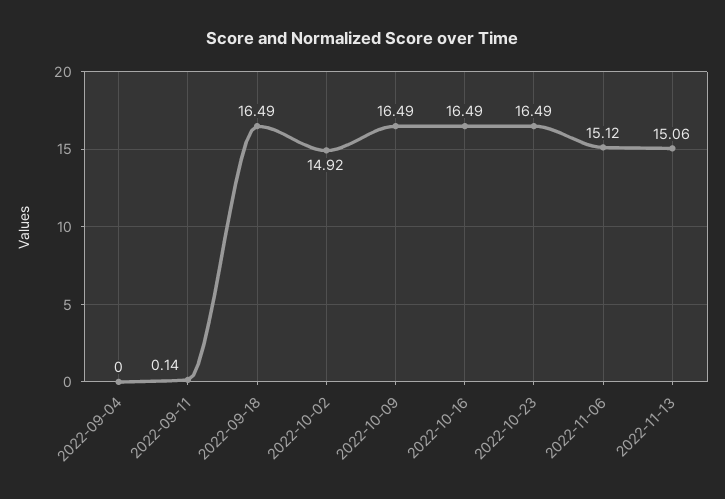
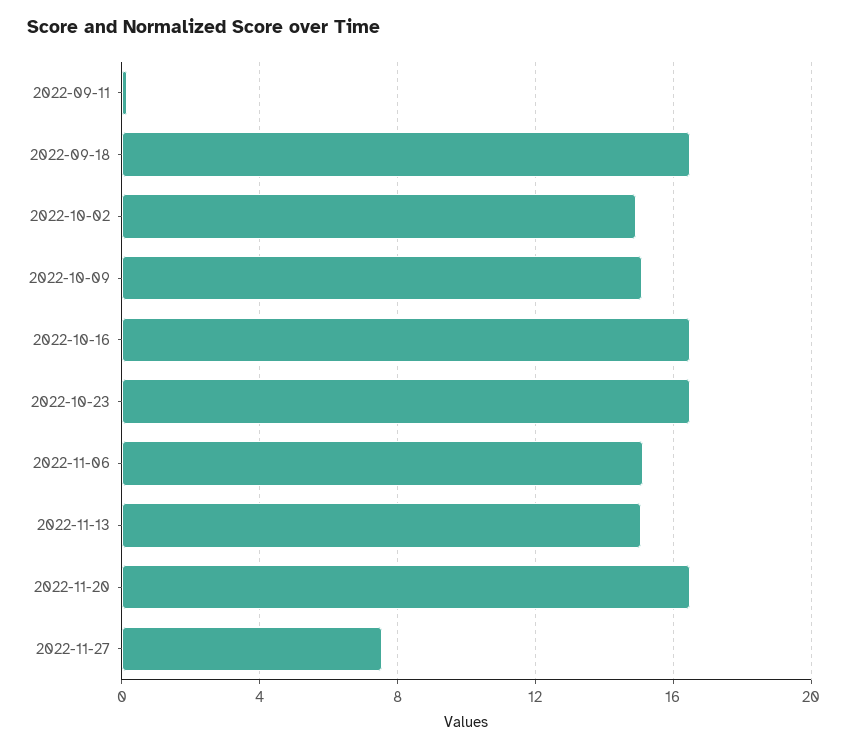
2022-09-04: 0 -> none
2022-10-09: 16.49 -> 15
2022-11-20: none -> 16.5
2022-11-27: none -> 7.5

